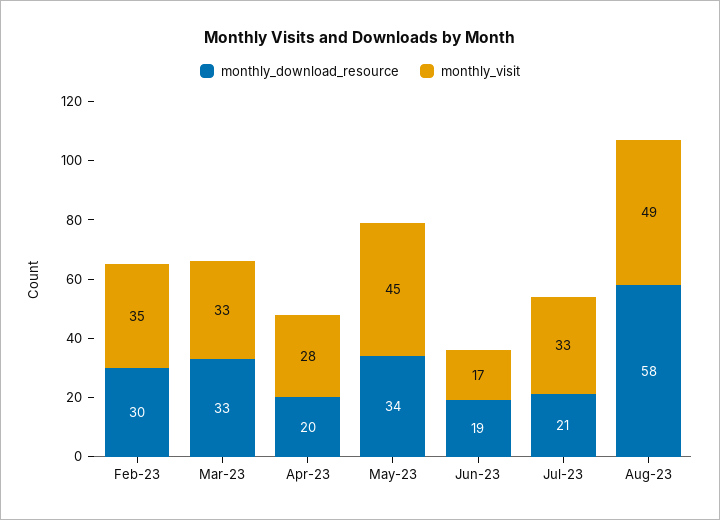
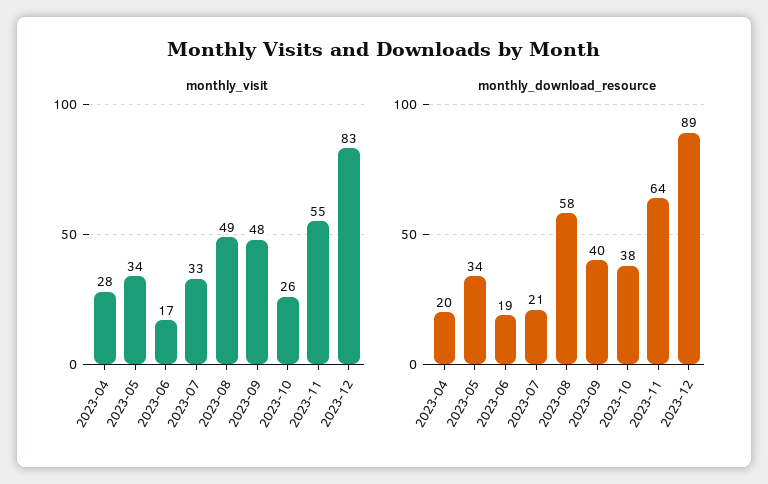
monthly_download_resource, Feb-23: 30 -> none
monthly_visit, Feb-23: 35 -> none
monthly_download_resource, Mar-23: 33 -> none
monthly_visit, Mar-23: 33 -> none
monthly_visit, May-23: 45 -> 34
monthly_visit, 2023-09: none -> 48
monthly_visit, 2023-10: none -> 26
monthly_visit, 2023-11: none -> 55
monthly_visit, 2023-12: none -> 83
monthly_download_resource, 2023-09: none -> 40
monthly_download_resource, 2023-10: none -> 38
monthly_download_resource, 2023-11: none -> 64
monthly_download_resource, 2023-12: none -> 89

